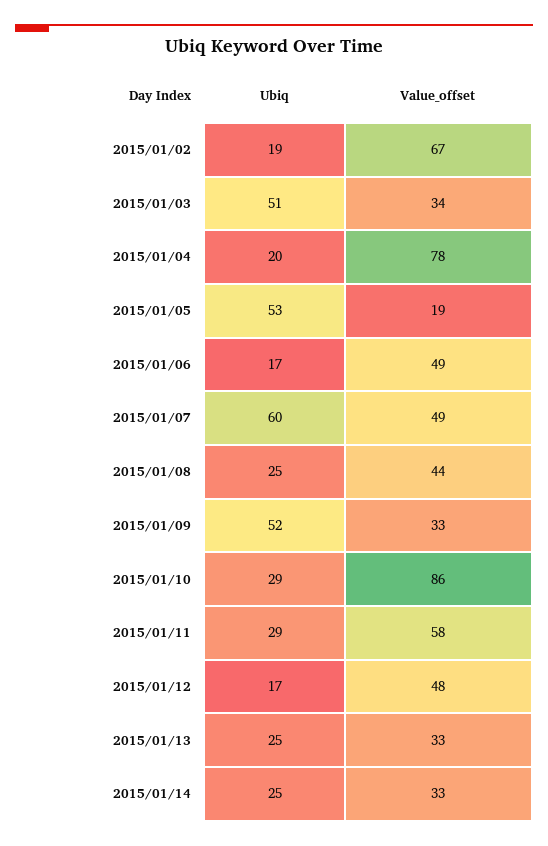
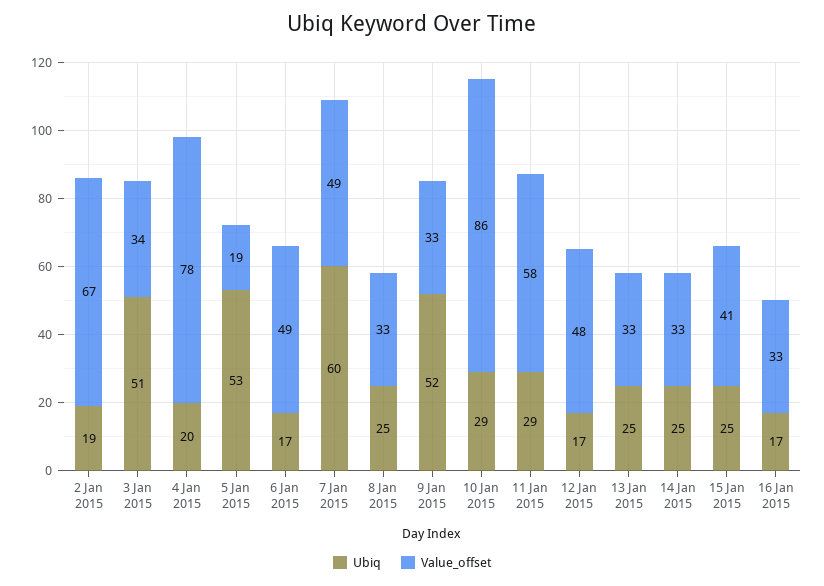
Value_offset, 2015/01/08: 44 -> 33
Ubiq, 15 Jan 2015: none -> 25
Value_offset, 15 Jan 2015: none -> 41
Ubiq, 16 Jan 2015: none -> 17
Value_offset, 16 Jan 2015: none -> 33

